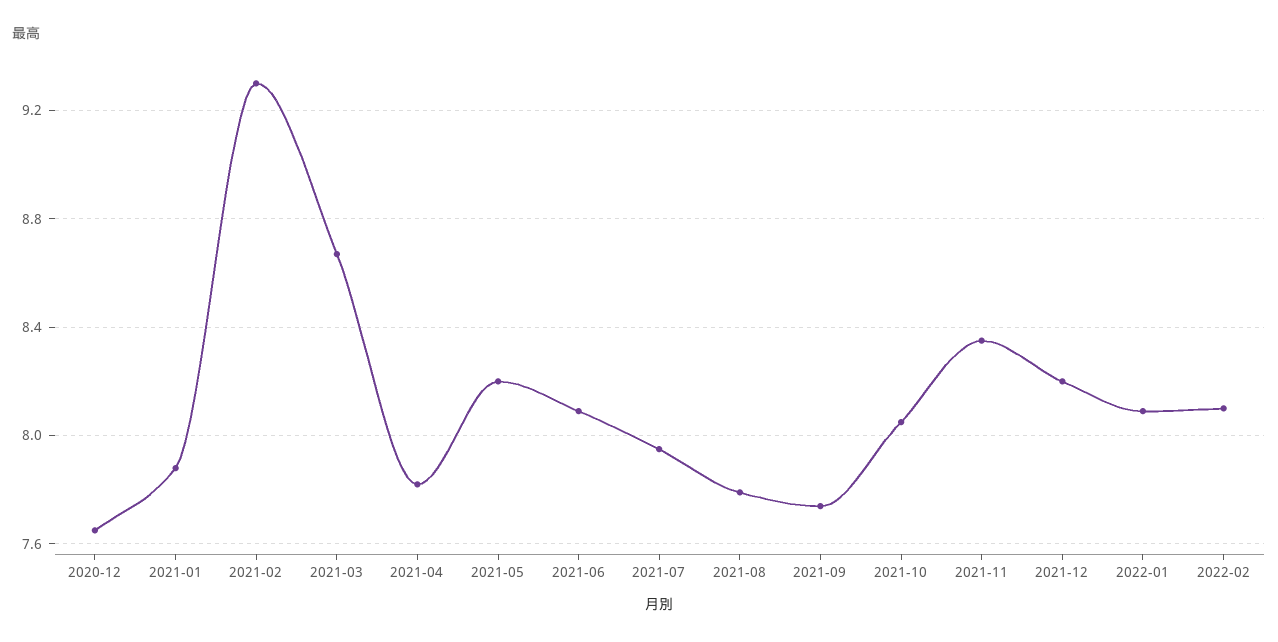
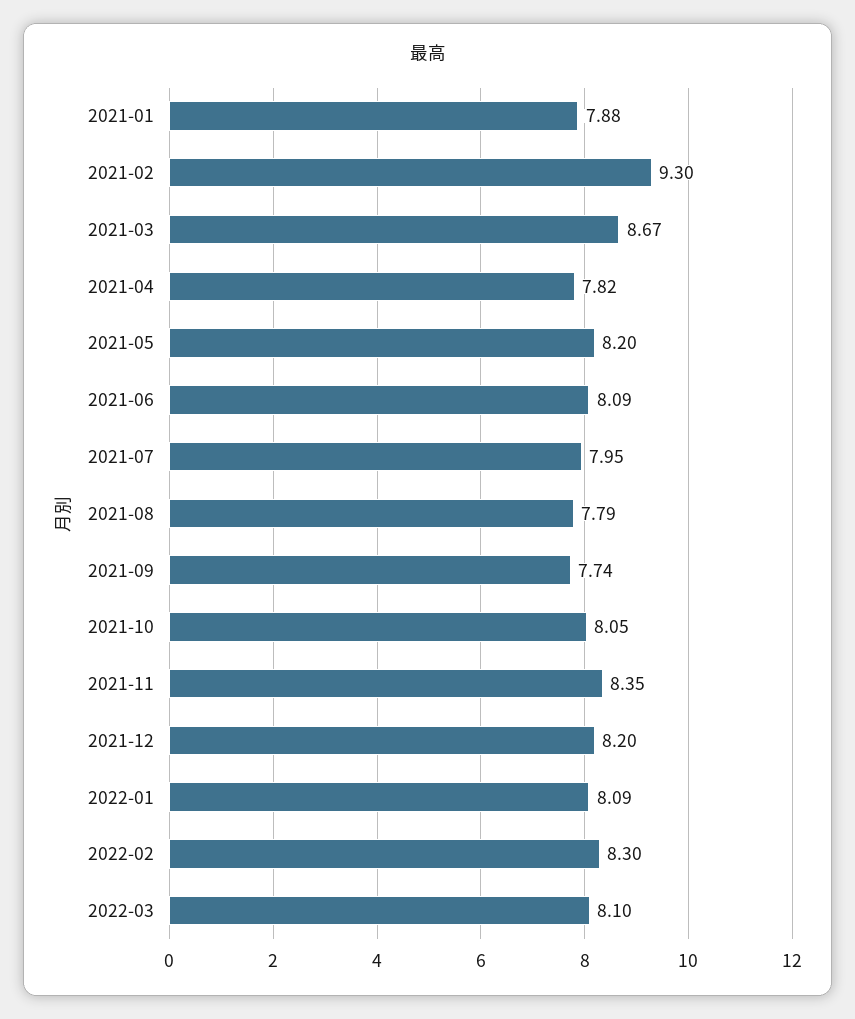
2020-12: 7.65 -> none
2022-02: 8.1 -> 8.3
2022-03: none -> 8.1

